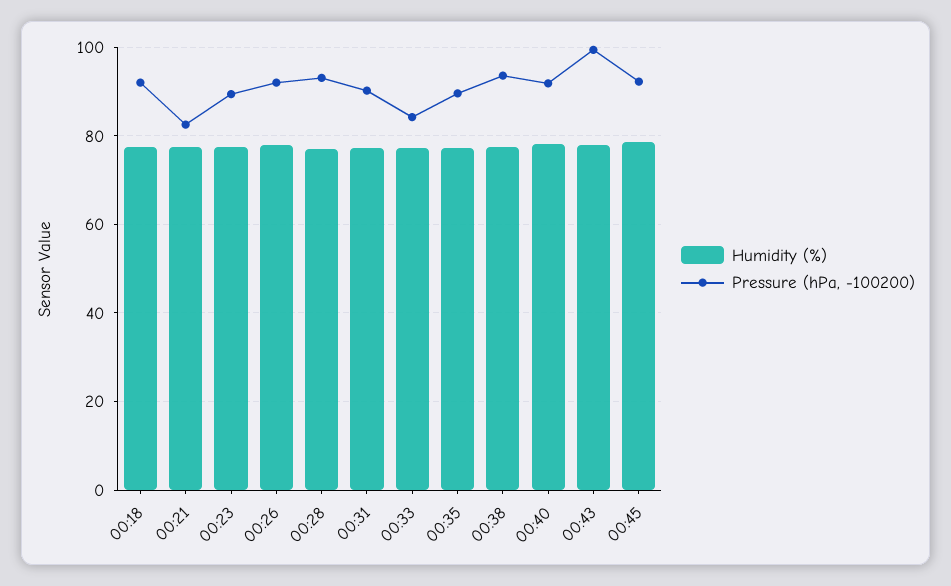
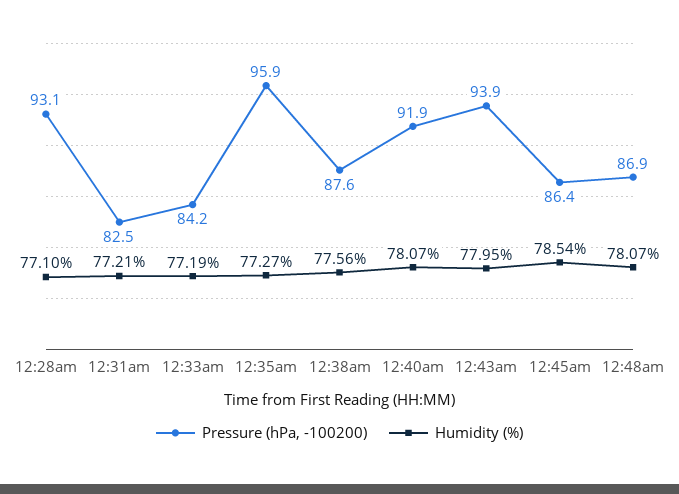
Humidity (%), 00:18: 78 -> none
Pressure (hPa, -100200), 00:18: 92 -> none
Humidity (%), 00:21: 78 -> none
Pressure (hPa, -100200), 00:21: 82 -> none
Humidity (%), 00:23: 78 -> none
Pressure (hPa, -100200), 00:23: 90 -> none
Humidity (%), 00:26: 78 -> none
Pressure (hPa, -100200), 00:26: 92 -> none
Pressure (hPa, -100200), 00:31: 90 -> 82.5
Pressure (hPa, -100200), 00:35: 90 -> 95.9
Pressure (hPa, -100200), 00:38: 94 -> 87.6
Pressure (hPa, -100200), 00:43: 100 -> 93.9
Pressure (hPa, -100200), 00:45: 92 -> 86.4
Pressure (hPa, -100200), 12:48am: none -> 86.9
Humidity (%), 12:48am: none -> 78.07

